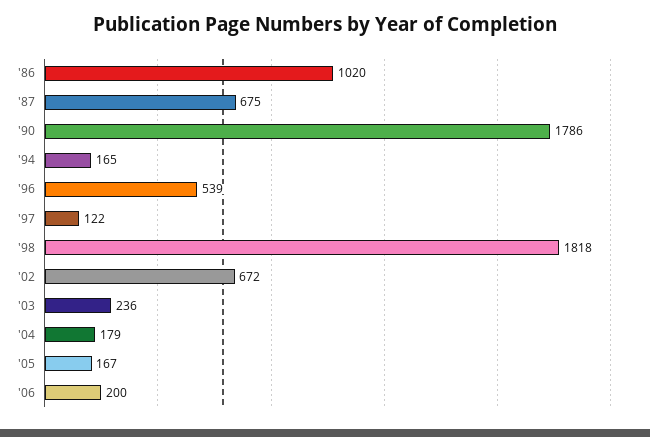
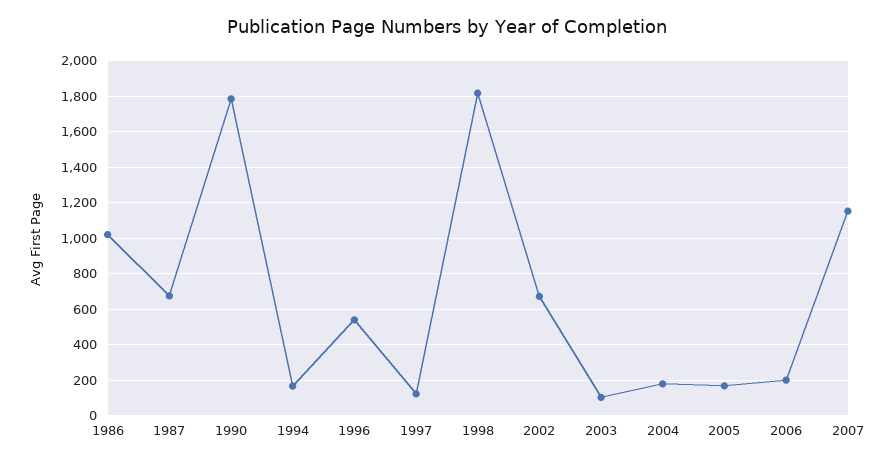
'03: 236 -> 100
2007: none -> 1150

